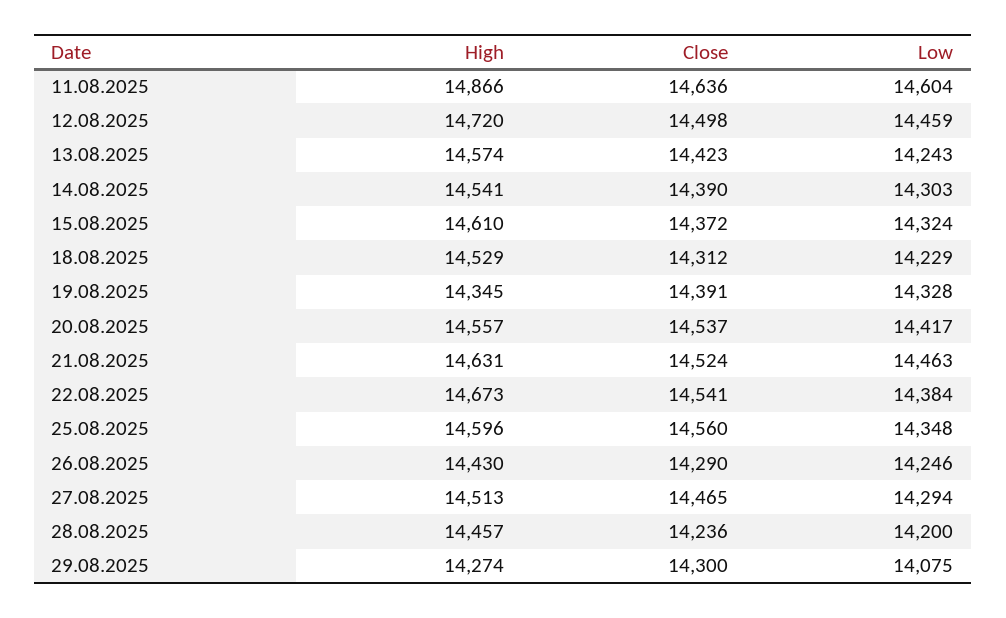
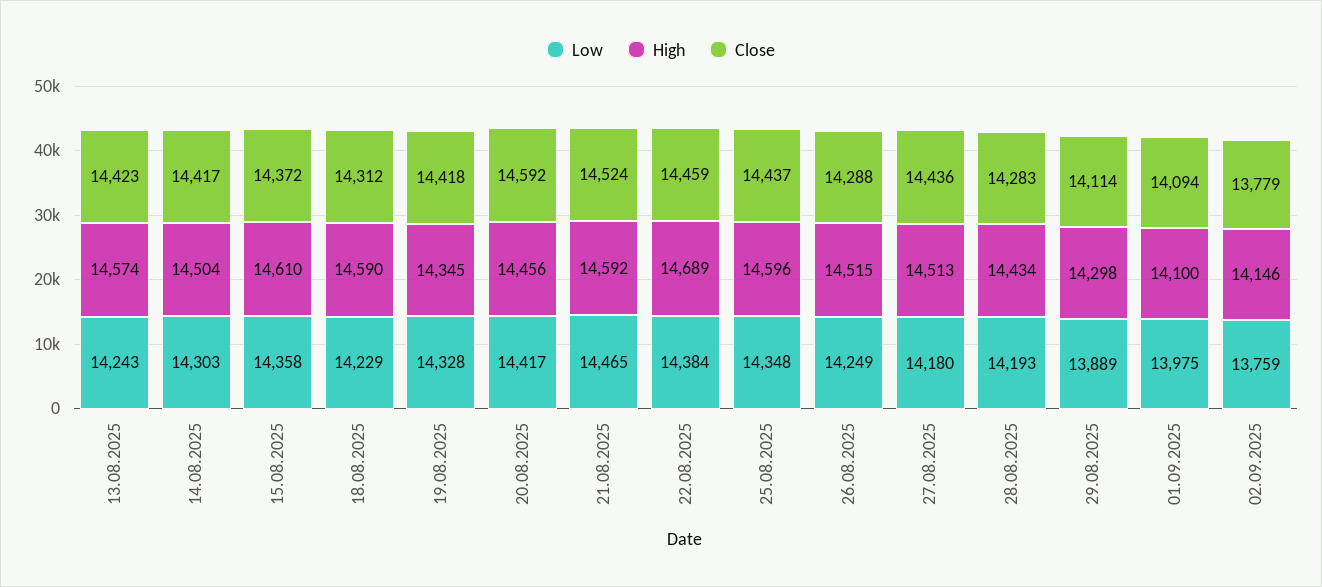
High, 11.08.2025: 14866 -> none
Close, 11.08.2025: 14636 -> none
Low, 11.08.2025: 14604 -> none
High, 12.08.2025: 14720 -> none
Close, 12.08.2025: 14498 -> none
Low, 12.08.2025: 14459 -> none
High, 14.08.2025: 14541 -> 14504
Close, 14.08.2025: 14390 -> 14417
Low, 15.08.2025: 14324 -> 14358
High, 18.08.2025: 14529 -> 14590
Close, 19.08.2025: 14391 -> 14418
High, 20.08.2025: 14557 -> 14456
Close, 20.08.2025: 14537 -> 14592
High, 21.08.2025: 14631 -> 14592
Low, 21.08.2025: 14463 -> 14465
High, 22.08.2025: 14673 -> 14689
Close, 22.08.2025: 14541 -> 14459
Close, 25.08.2025: 14560 -> 14437
High, 26.08.2025: 14430 -> 14515
Close, 26.08.2025: 14290 -> 14288
Low, 26.08.2025: 14246 -> 14249
Close, 27.08.2025: 14465 -> 14436
Low, 27.08.2025: 14294 -> 14180
High, 28.08.2025: 14457 -> 14434
Close, 28.08.2025: 14236 -> 14283
Low, 28.08.2025: 14200 -> 14193
High, 29.08.2025: 14274 -> 14298
Close, 29.08.2025: 14300 -> 14114
Low, 29.08.2025: 14075 -> 13889
Low, 01.09.2025: none -> 13975
High, 01.09.2025: none -> 14100
Close, 01.09.2025: none -> 14094
Low, 02.09.2025: none -> 13759
High, 02.09.2025: none -> 14146
Close, 02.09.2025: none -> 13779

